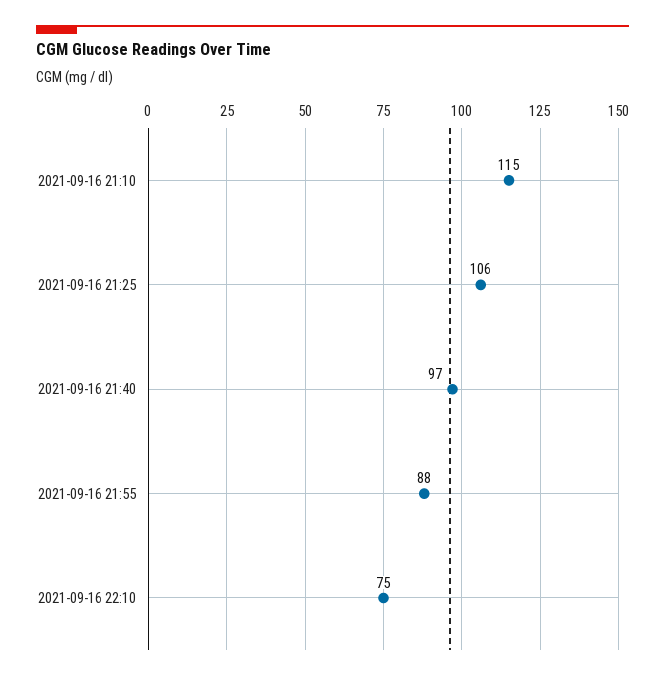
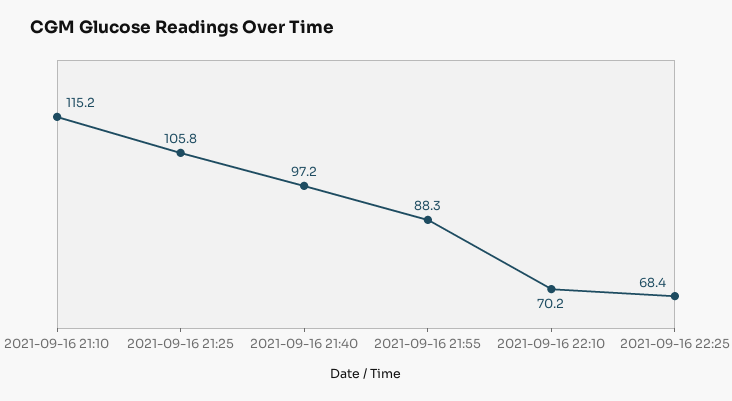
2021-09-16 22:10: 75 -> 70.2
2021-09-16 22:25: none -> 68.4

